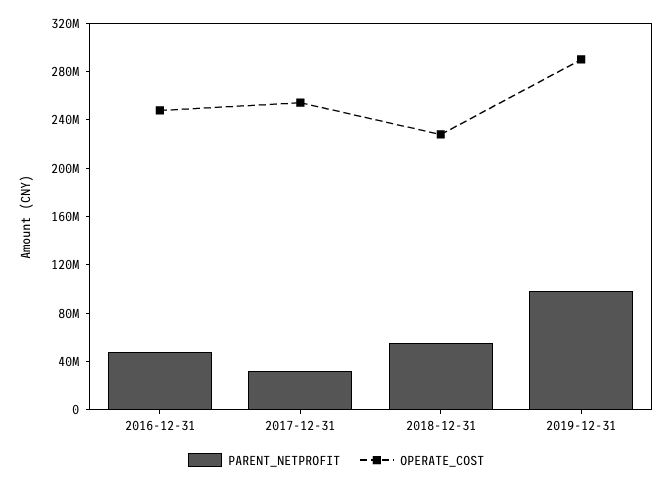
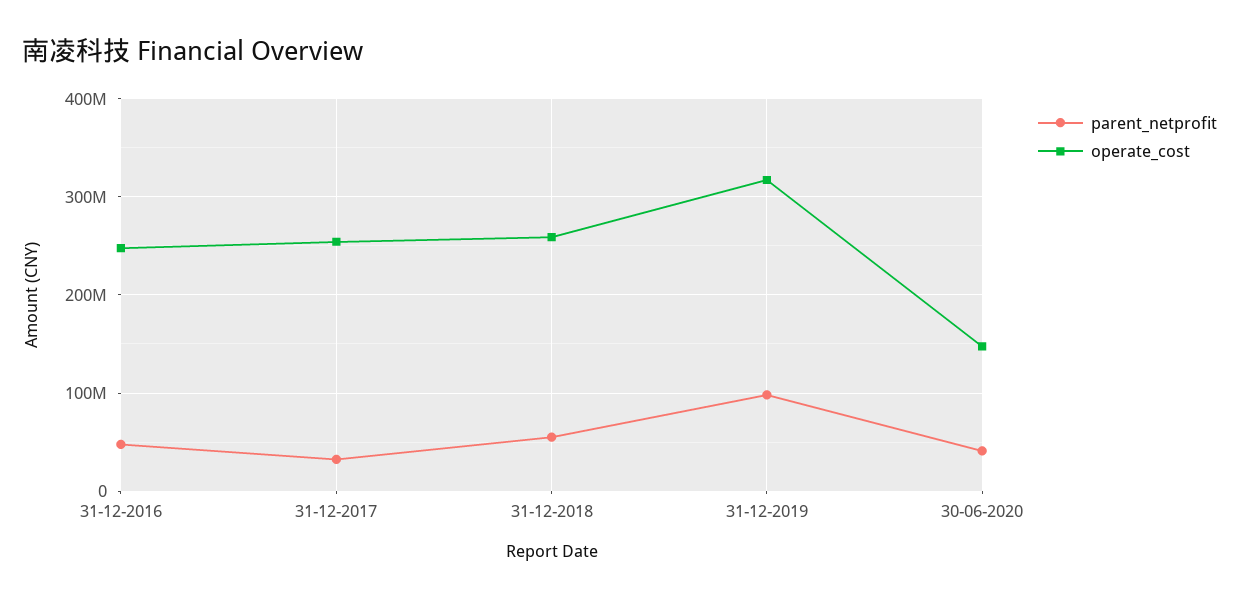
OPERATE_COST, 2018-12-31: 230000000 -> 260000000
OPERATE_COST, 2019-12-31: 290000000 -> 320000000
PARENT_NETPROFIT, 30-06-2020: none -> 40000000
OPERATE_COST, 30-06-2020: none -> 150000000

